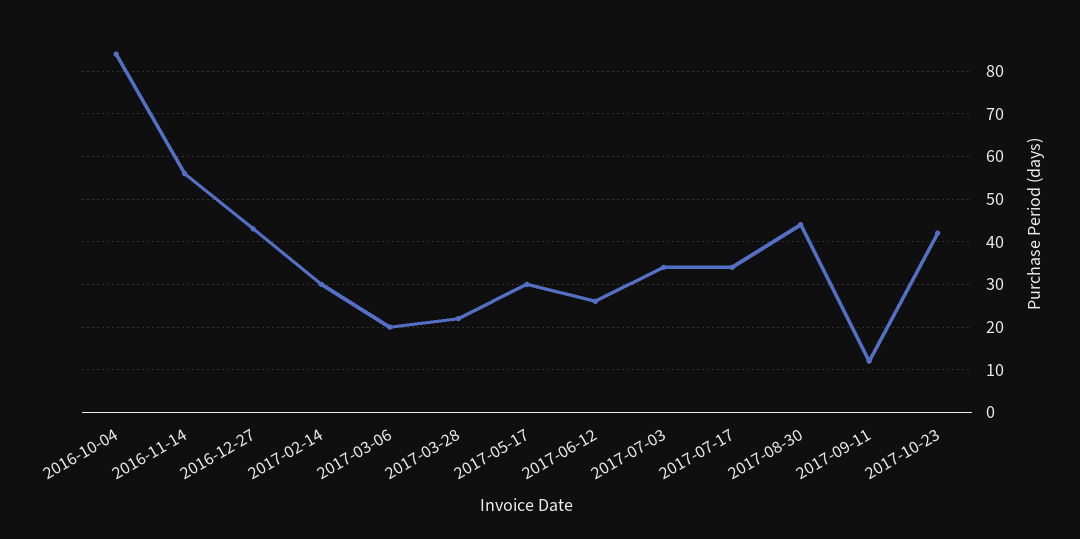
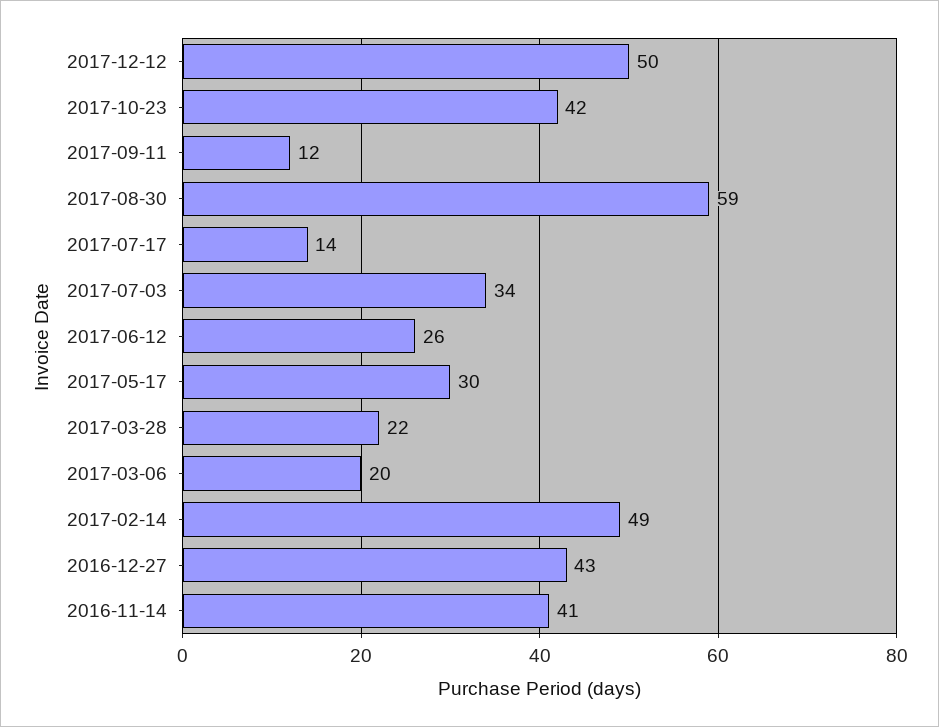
2016-10-04: 85 -> none
2016-11-14: 55 -> 41
2017-02-14: 30 -> 49
2017-07-17: 35 -> 14
2017-08-30: 45 -> 59
2017-12-12: none -> 50

